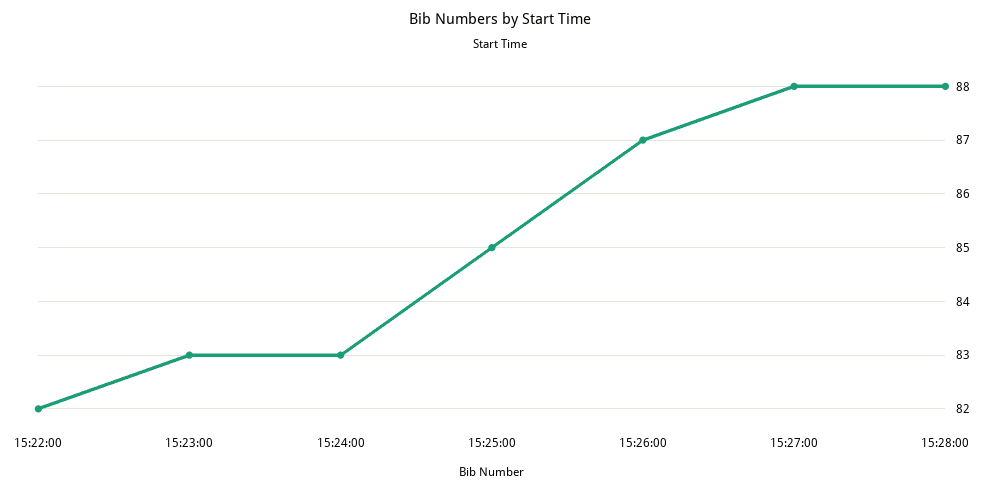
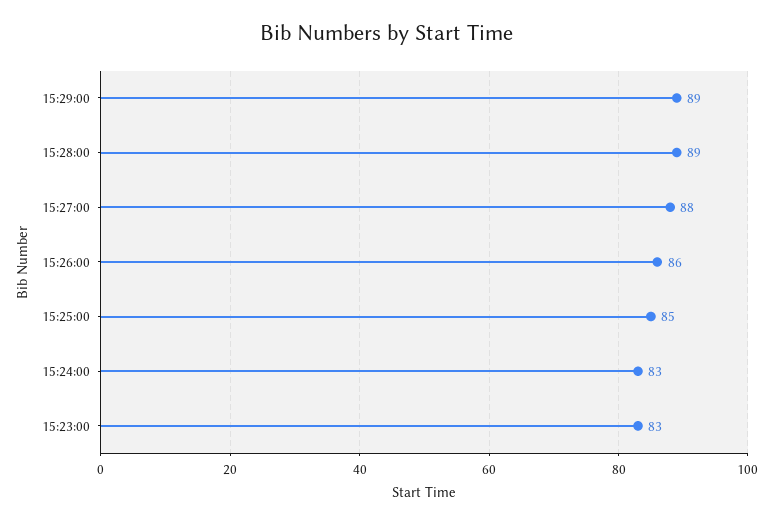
15:22:00: 82 -> none
15:26:00: 87 -> 86
15:28:00: 88 -> 89
15:29:00: none -> 89

